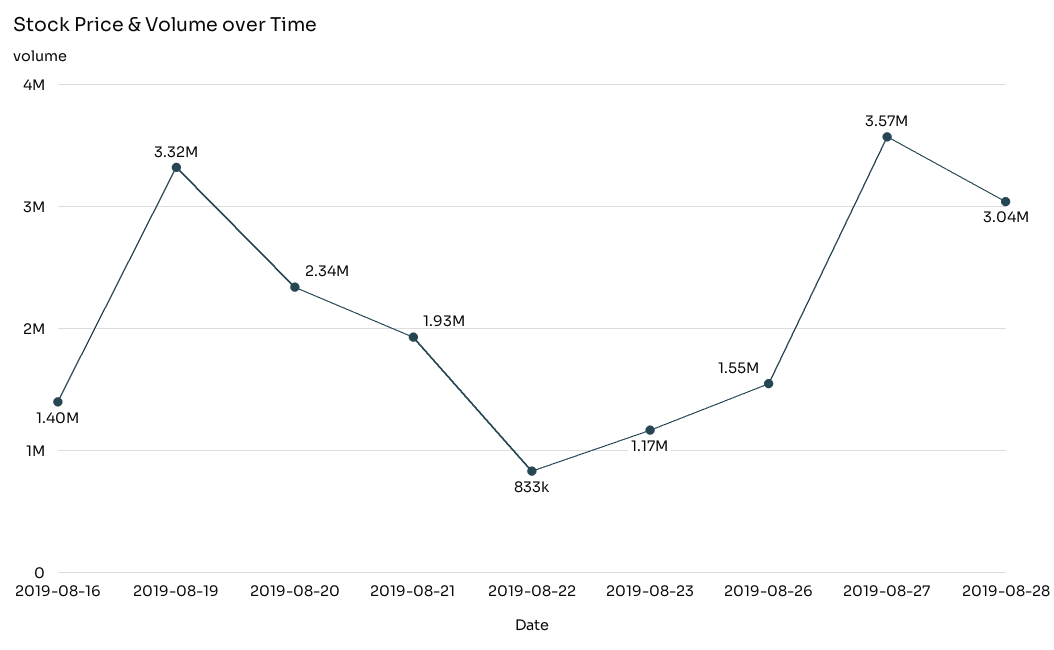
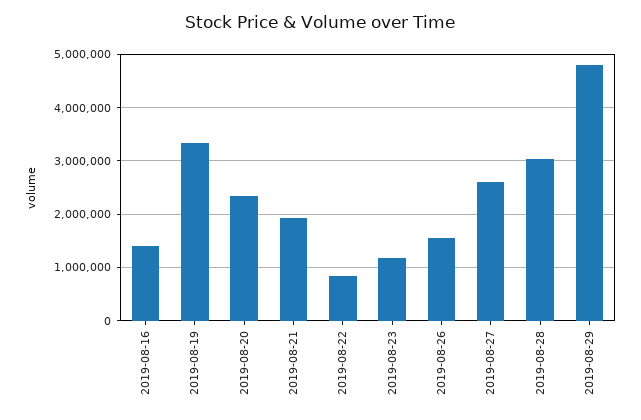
2019-08-27: 3570000 -> 2600000
2019-08-29: none -> 4800000

